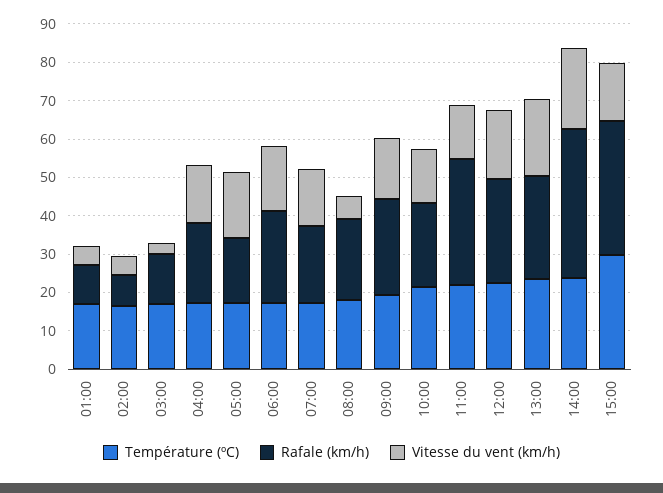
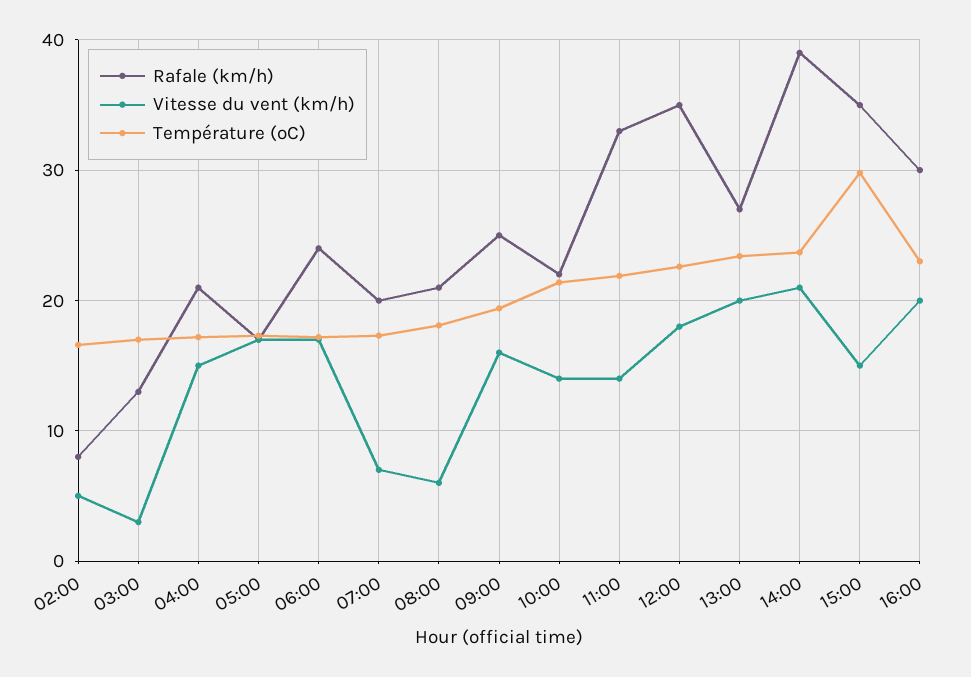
Température (ºC), 01:00: 17.5 -> none
Rafale (km/h), 01:00: 10 -> none
Vitesse du vent (km/h), 01:00: 5 -> none
Vitesse du vent (km/h), 07:00: 15 -> 7
Rafale (km/h), 12:00: 27.5 -> 35
Rafale (km/h), 16:00: none -> 30
Vitesse du vent (km/h), 16:00: none -> 20
Température (ºC), 16:00: none -> 23

